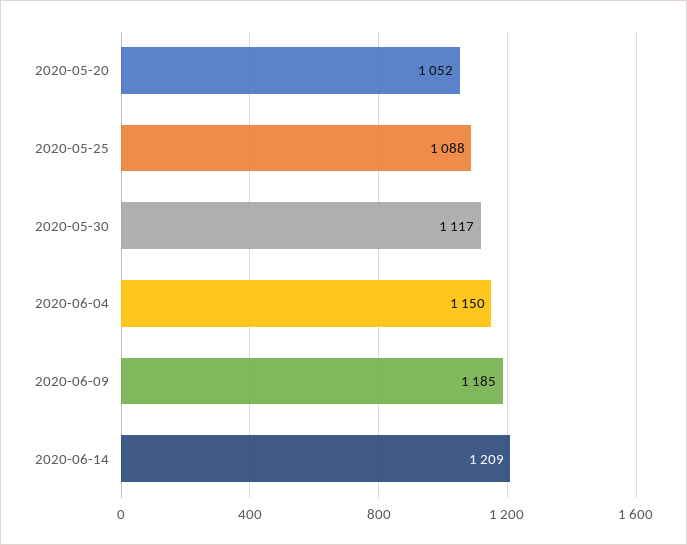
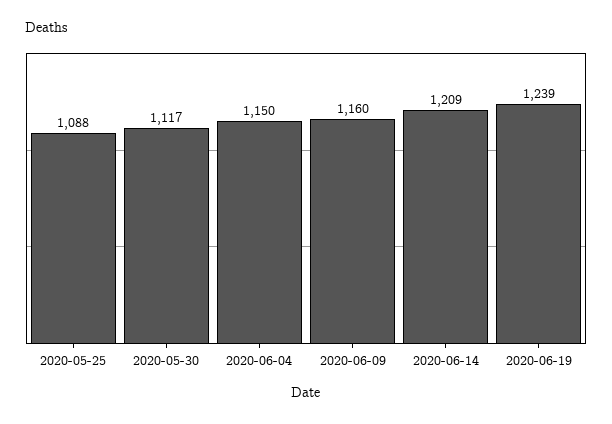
2020-05-20: 1052 -> none
2020-06-09: 1185 -> 1160
2020-06-19: none -> 1239

